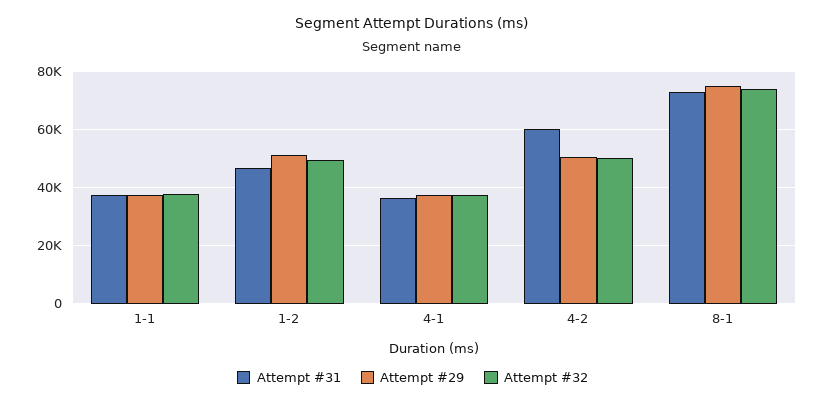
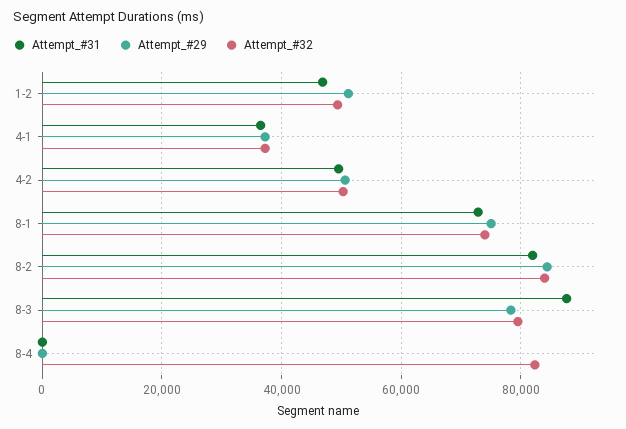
Attempt #31, 1-1: 37500 -> none
Attempt #29, 1-1: 37500 -> none
Attempt #32, 1-1: 37500 -> none
Attempt #31, 4-2: 60000 -> 50000
Attempt #31, 8-2: none -> 82000
Attempt #29, 8-2: none -> 84000
Attempt #32, 8-2: none -> 84000
Attempt #31, 8-3: none -> 88000
Attempt #29, 8-3: none -> 78000
Attempt #32, 8-3: none -> 80000
Attempt #31, 8-4: none -> 0
Attempt #29, 8-4: none -> 0
Attempt #32, 8-4: none -> 82000

